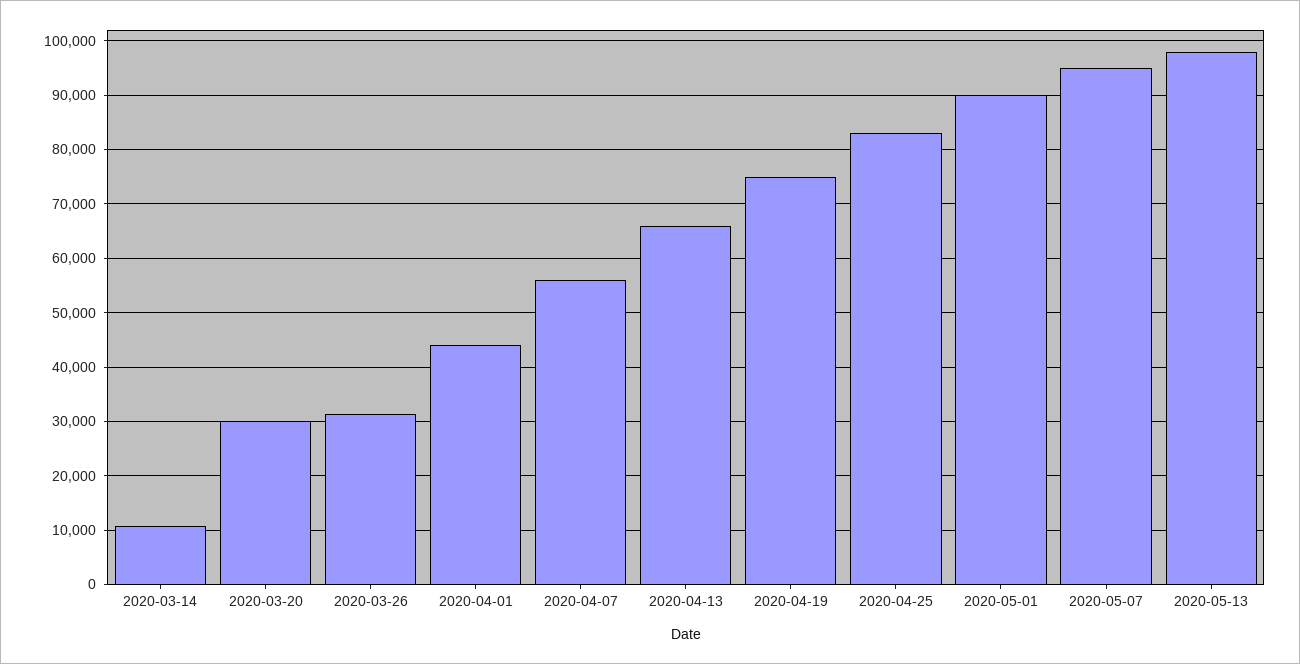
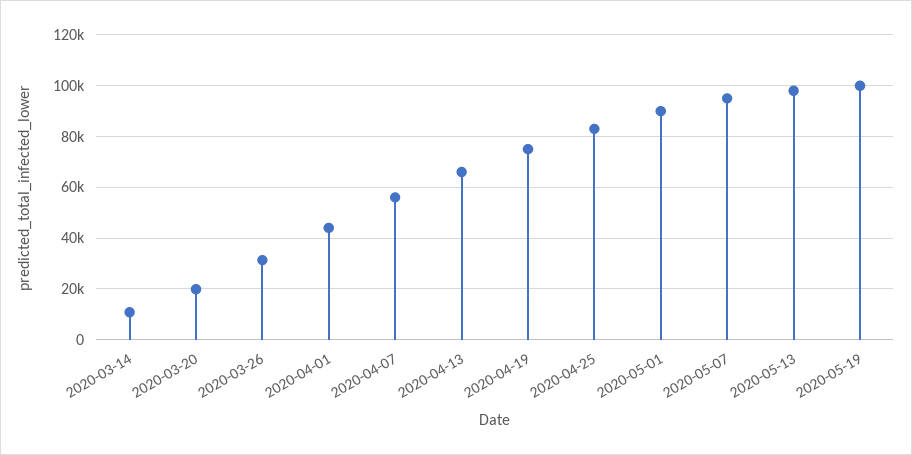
2020-03-20: 30000 -> 20000
2020-05-19: none -> 100000

